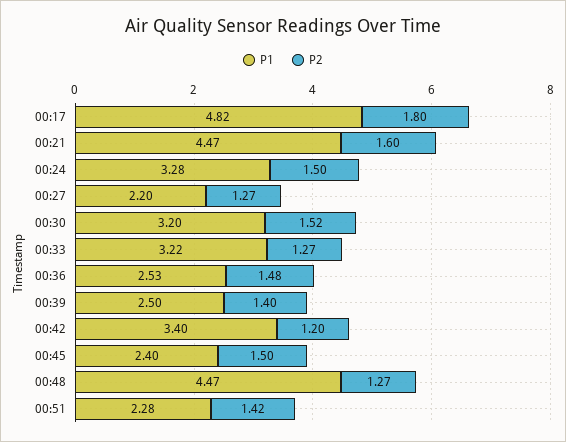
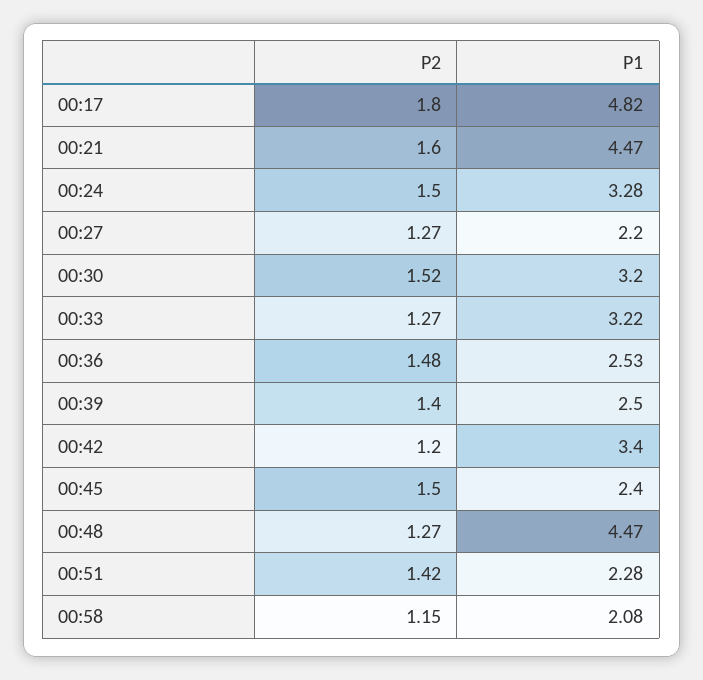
P2, 00:58: none -> 1.15
P1, 00:58: none -> 2.08

